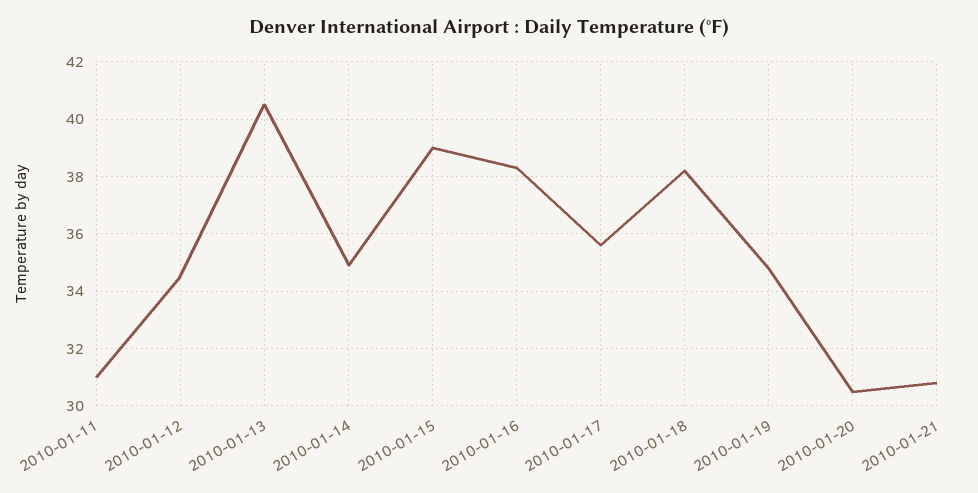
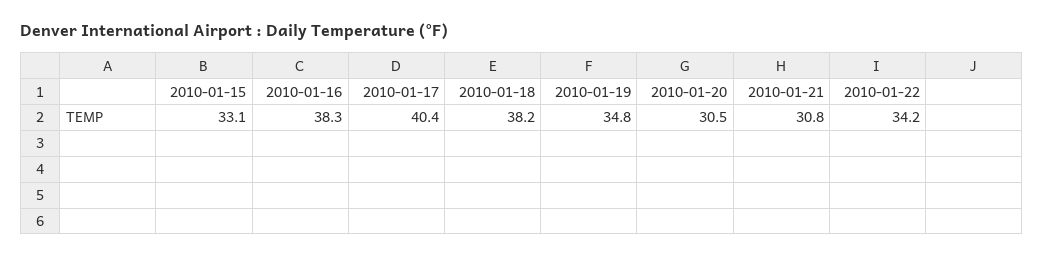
2010-01-11: 31 -> none
2010-01-12: 34.5 -> none
2010-01-13: 40.5 -> none
2010-01-14: 35 -> none
2010-01-15: 39 -> 33.1
2010-01-17: 35.5 -> 40.4
2010-01-22: none -> 34.2

